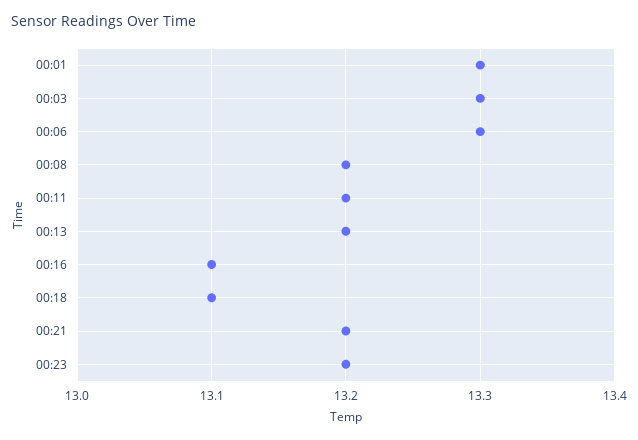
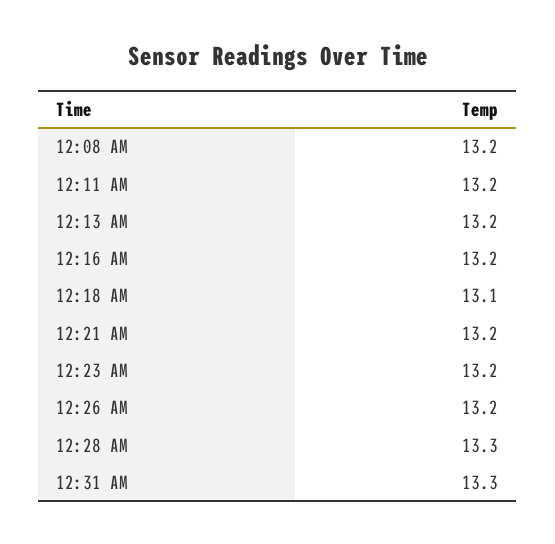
00:01: 13.3 -> none
00:03: 13.3 -> none
00:06: 13.3 -> none
00:16: 13.1 -> 13.2
12:26 AM: none -> 13.2
12:28 AM: none -> 13.3
12:31 AM: none -> 13.3

